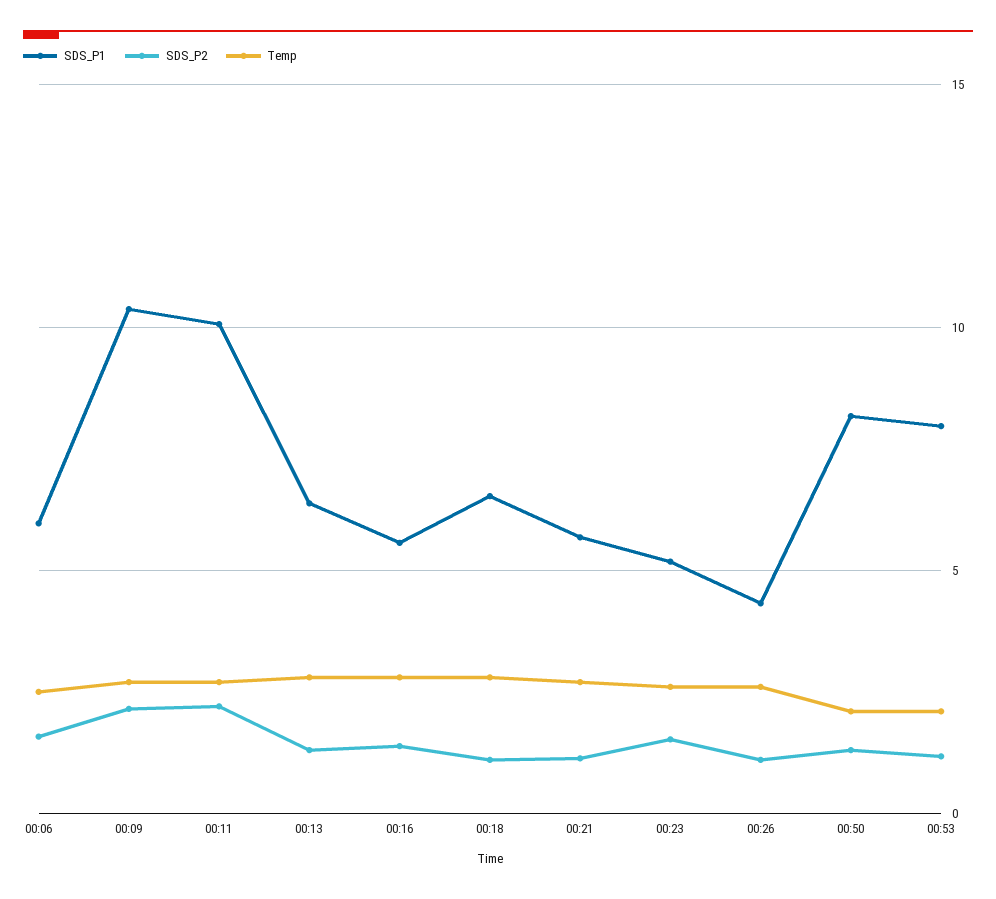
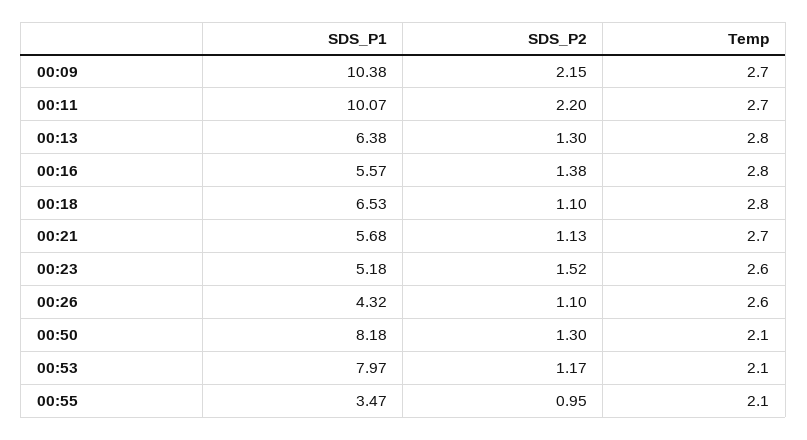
SDS_P1, 00:06: 6 -> none
SDS_P2, 00:06: 1.5 -> none
Temp, 00:06: 2.5 -> none
SDS_P1, 00:55: none -> 3.47
SDS_P2, 00:55: none -> 0.95
Temp, 00:55: none -> 2.1

